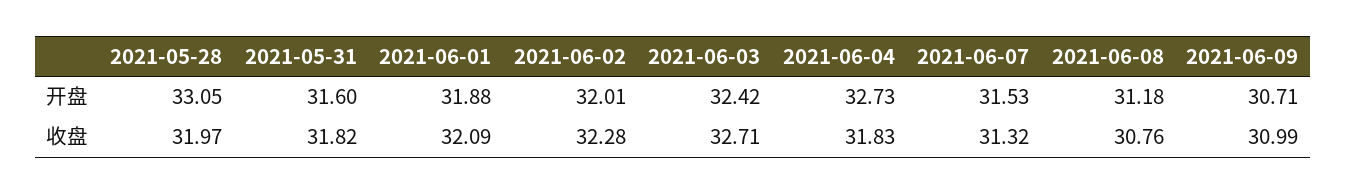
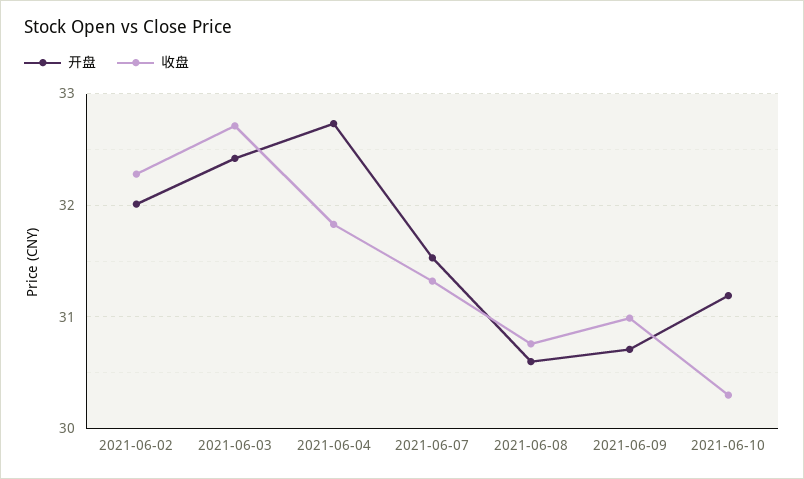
开盘, 2021-05-28: 33.05 -> none
开盘, 2021-05-31: 31.6 -> none
开盘, 2021-06-01: 31.88 -> none
开盘, 2021-06-08: 31.18 -> 30.6
收盘, 2021-05-28: 31.97 -> none
收盘, 2021-05-31: 31.82 -> none
收盘, 2021-06-01: 32.09 -> none
开盘, 2021-06-10: none -> 31.2
收盘, 2021-06-10: none -> 30.3

